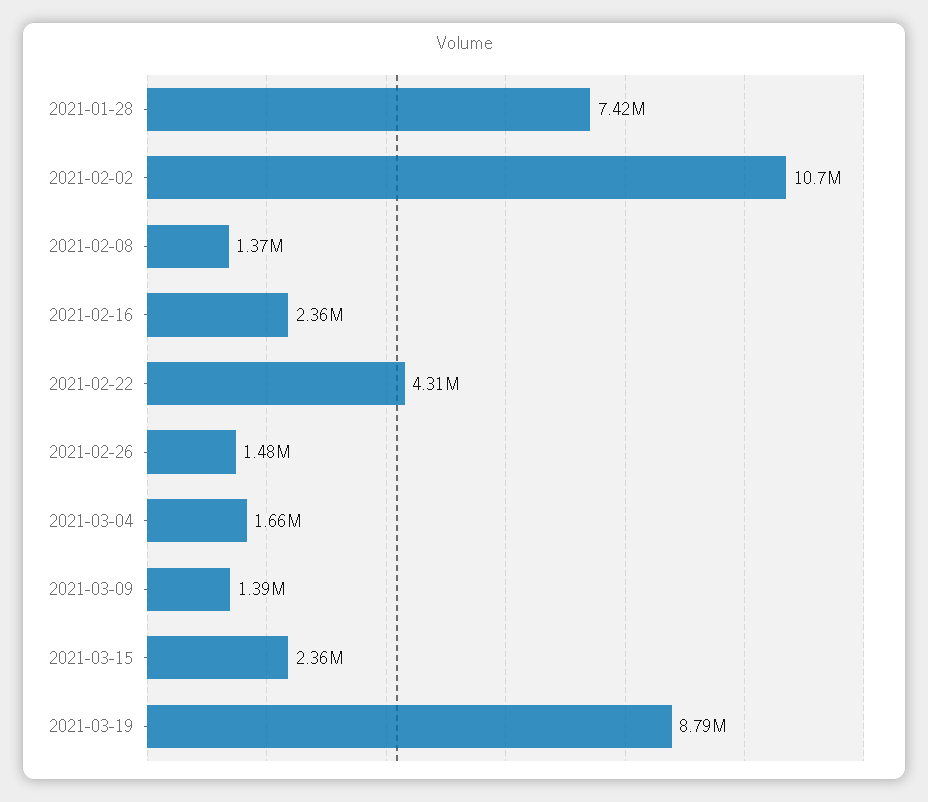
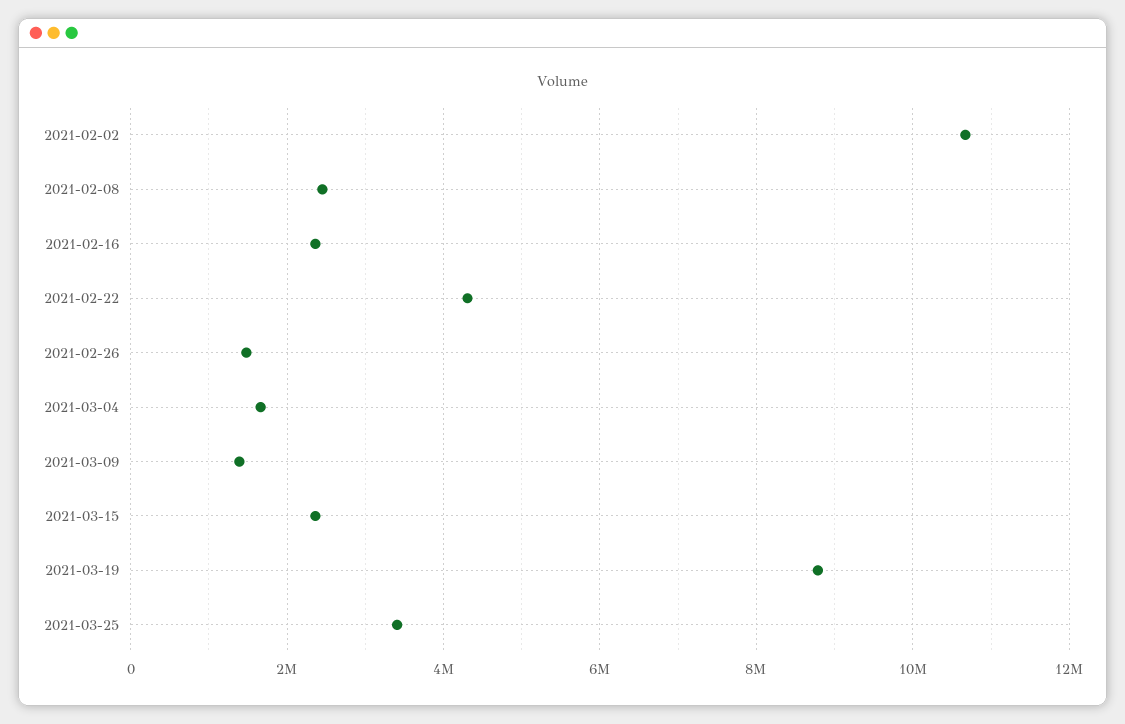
2021-01-28: 7420000 -> none
2021-02-08: 1370000 -> 2400000
2021-03-25: none -> 3400000

